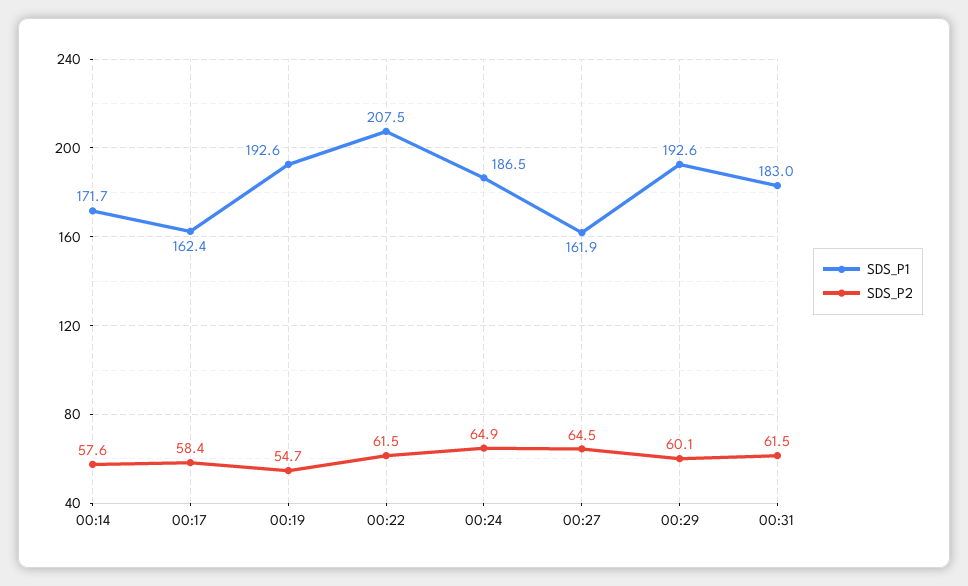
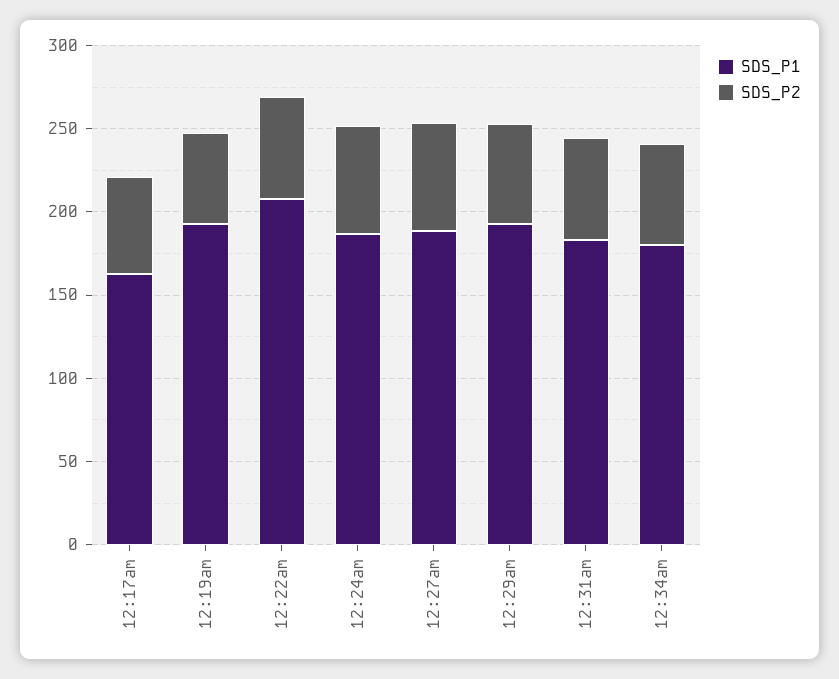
SDS_P1, 00:14: 171.7 -> none
SDS_P2, 00:14: 57.6 -> none
SDS_P1, 00:27: 161.9 -> 190
SDS_P1, 12:34am: none -> 180
SDS_P2, 12:34am: none -> 60

